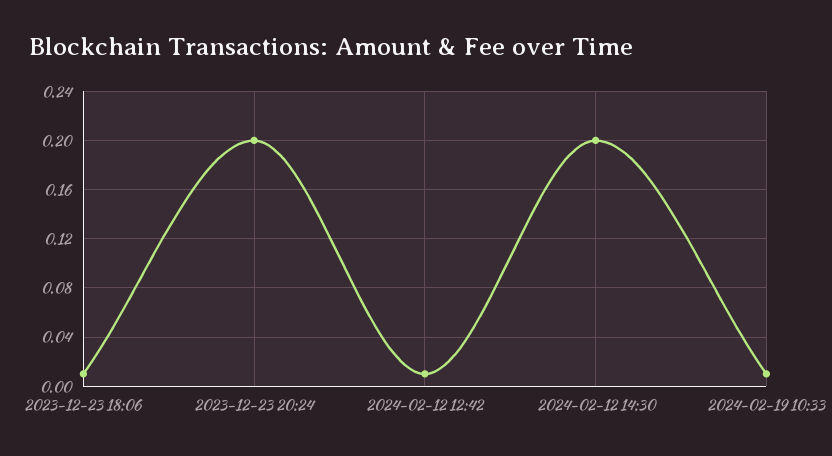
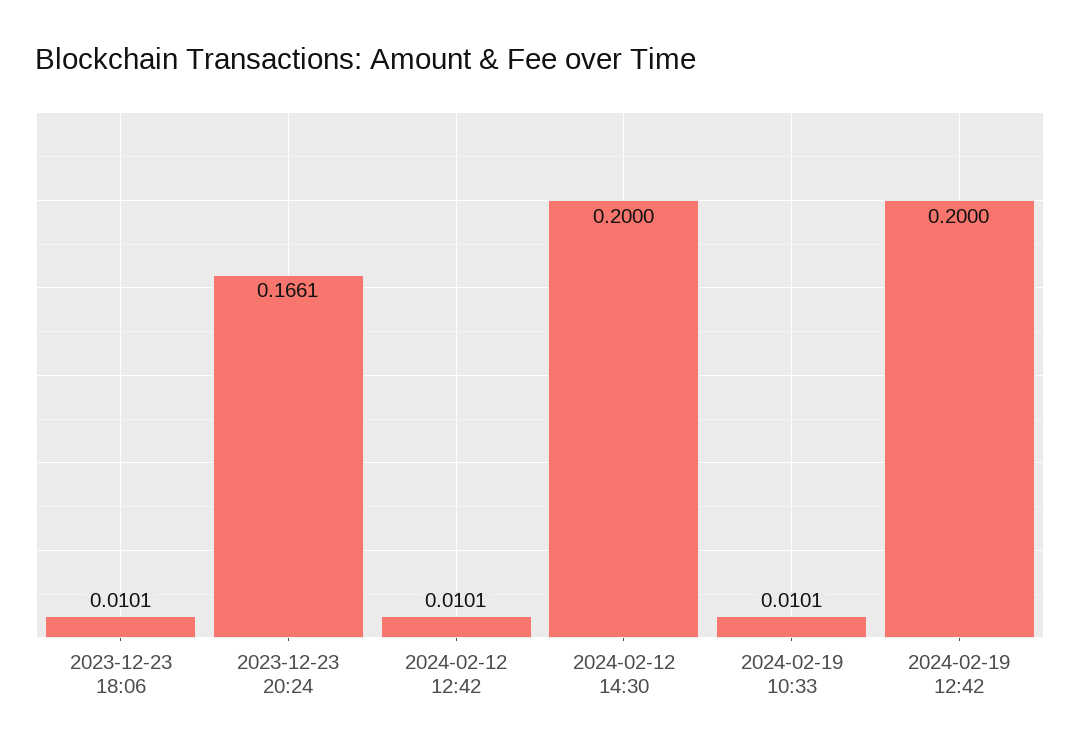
2023-12-23 20:24: 0.2 -> 0.1661
2024-02-19 12:42: none -> 0.2

